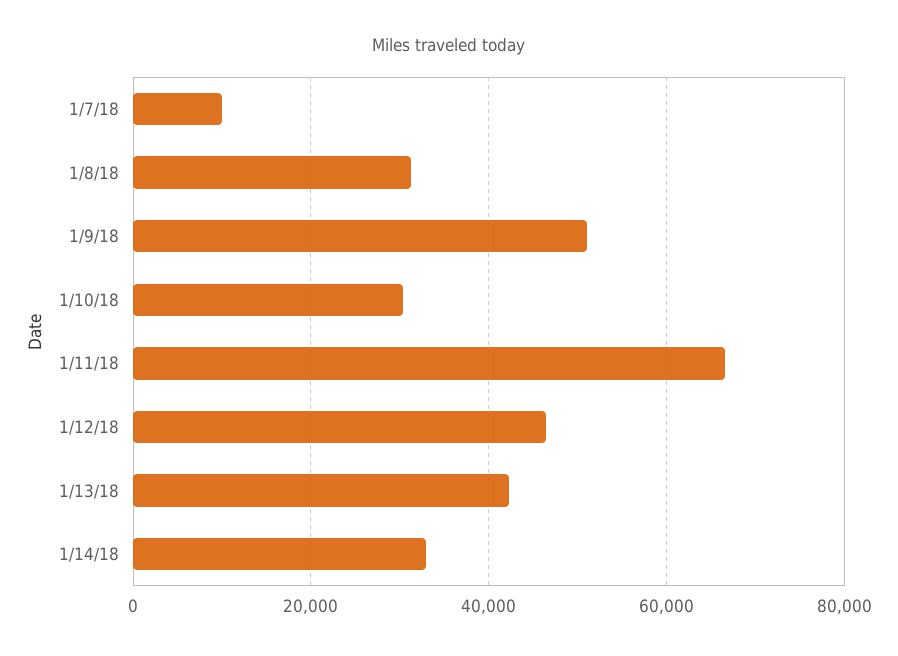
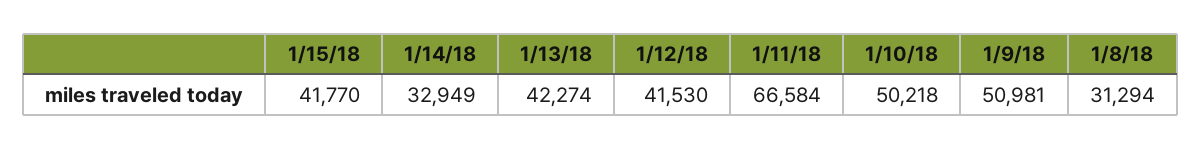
1/7/18: 10000 -> none
1/10/18: 30000 -> 50218
1/12/18: 46000 -> 41530
1/15/18: none -> 41770

